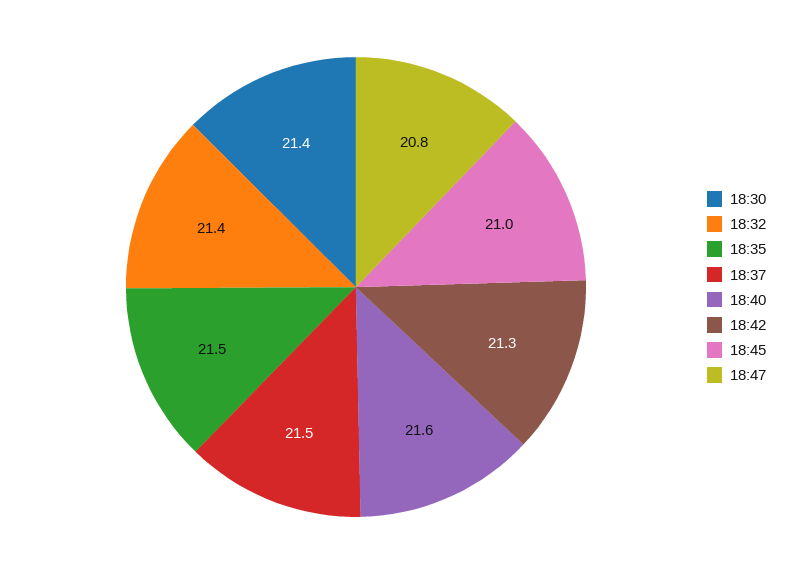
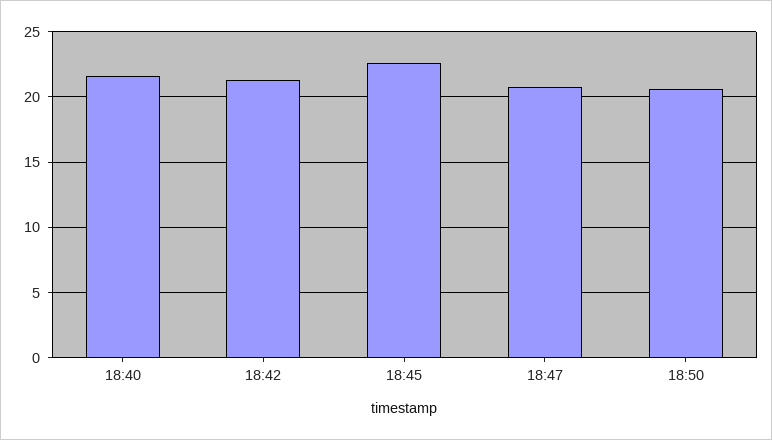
18:30: 21.4 -> none
18:32: 21.4 -> none
18:35: 21.5 -> none
18:37: 21.5 -> none
18:45: 21 -> 22.5
18:50: none -> 20.5

